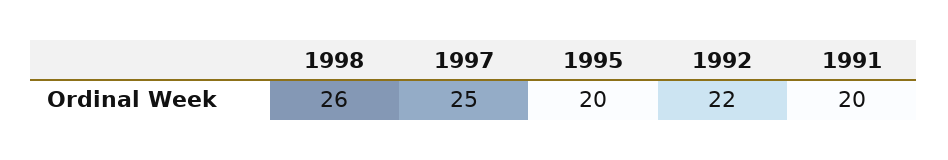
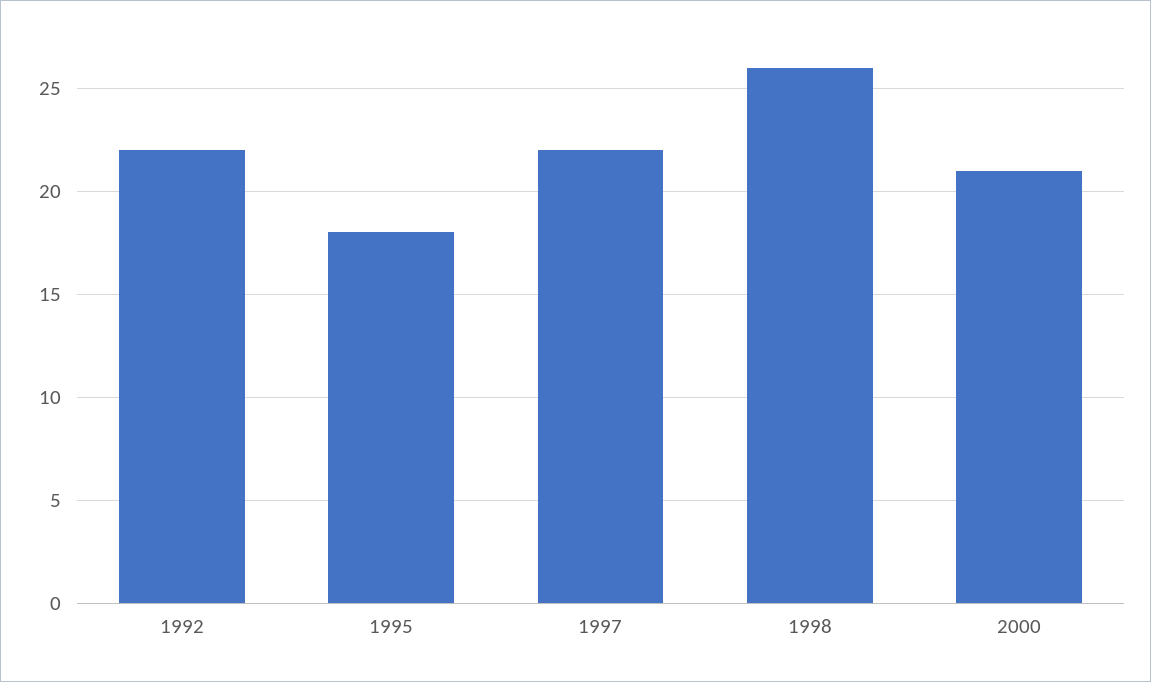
1997: 25 -> 22
1995: 20 -> 18
1991: 20 -> none
2000: none -> 21

